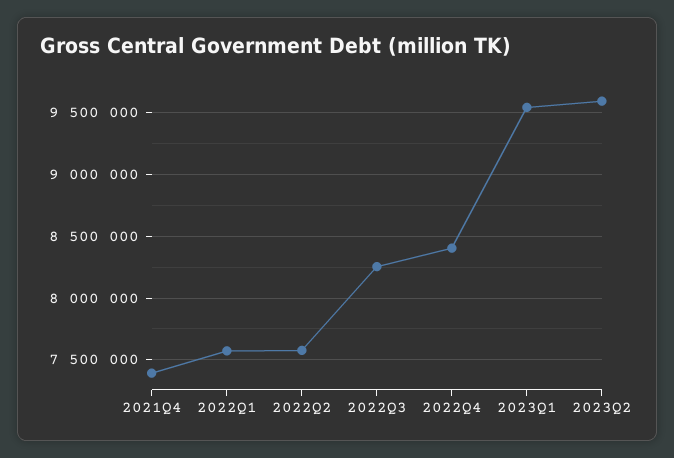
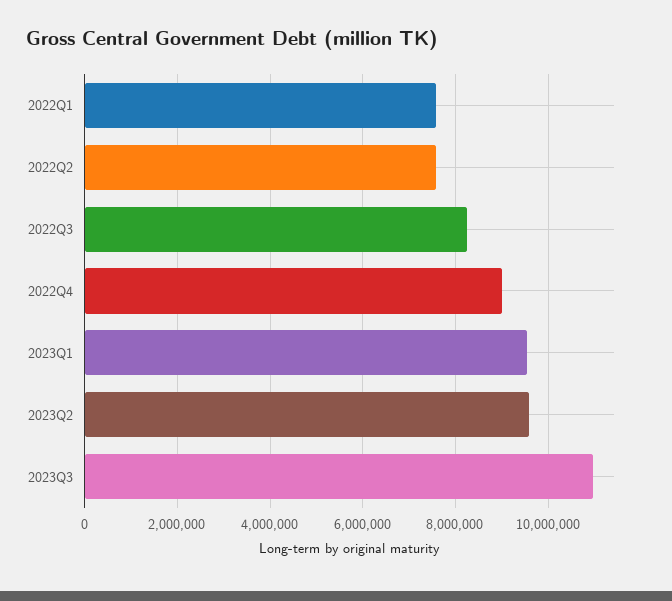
2021Q4: 7400000 -> none
2022Q4: 8400000 -> 9000000
2023Q3: none -> 11000000

